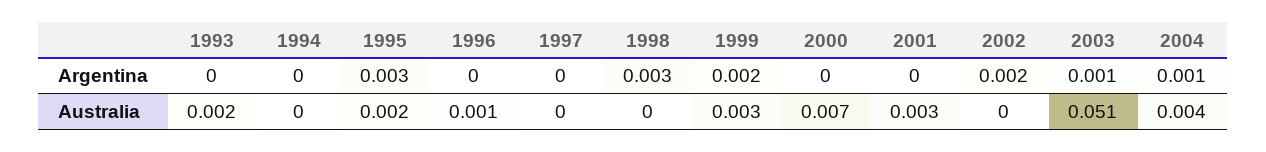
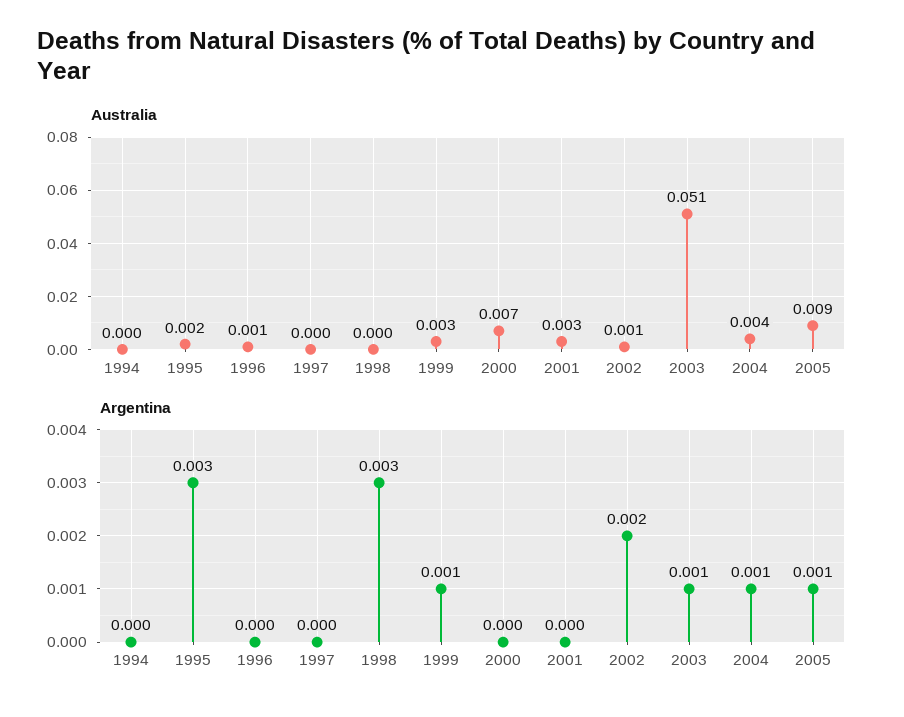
Argentina, 1993: 0 -> none
Argentina, 1999: 0.002 -> 0.001
Australia, 1993: 0.002 -> none
Australia, 2002: 0 -> 0.001
Australia, 2005: none -> 0.009
Argentina, 2005: none -> 0.001

